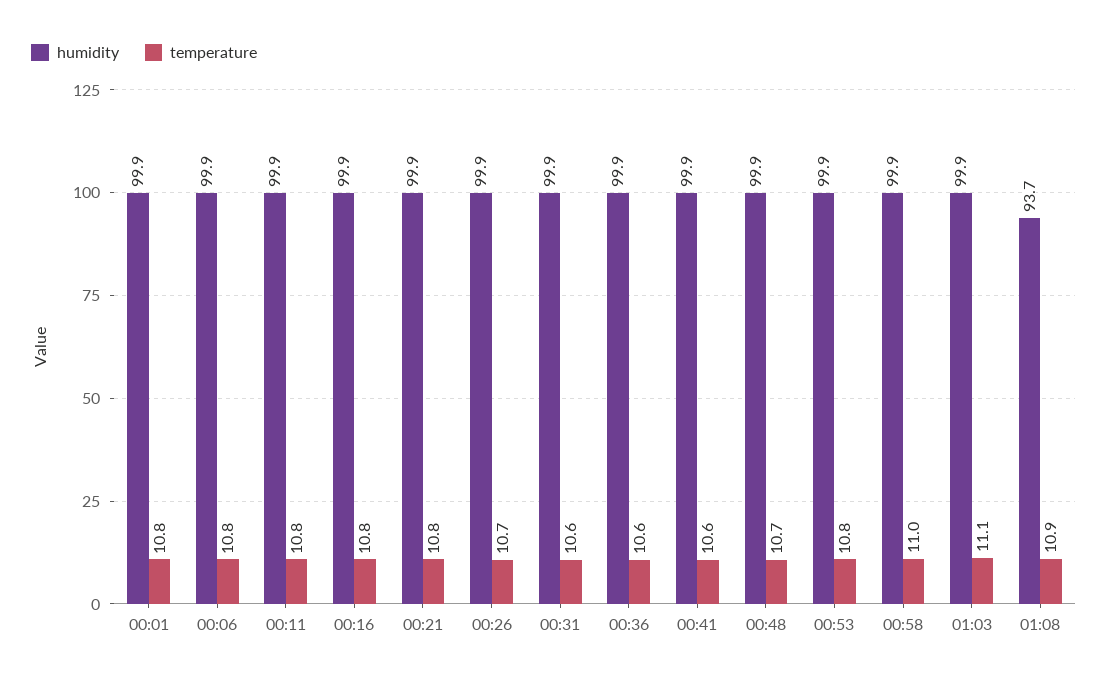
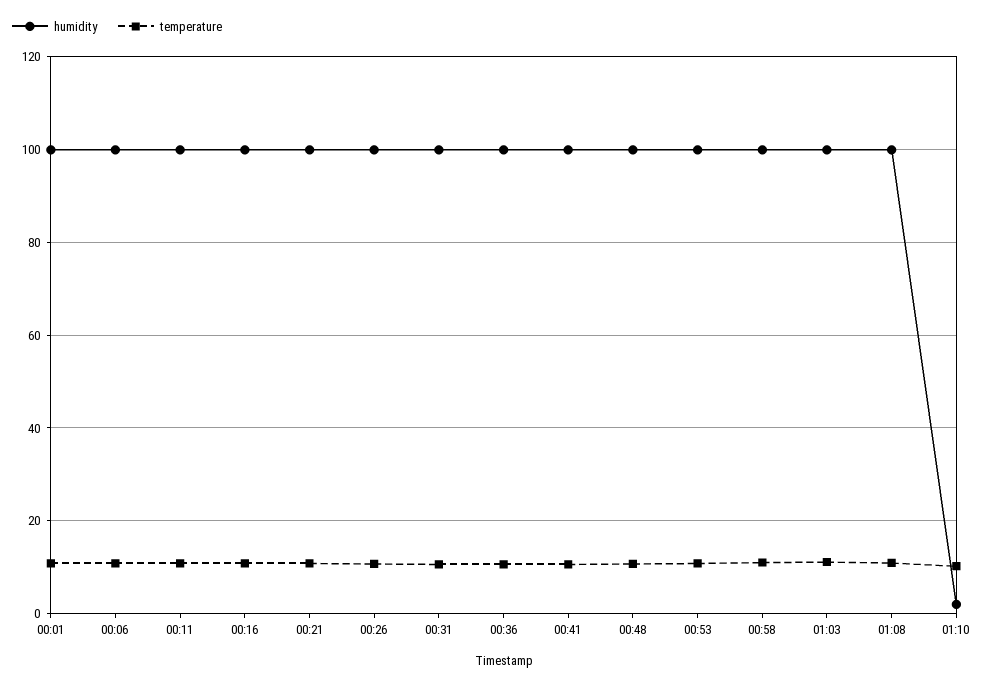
humidity, 01:08: 93.7 -> 100
humidity, 01:10: none -> 2
temperature, 01:10: none -> 10

